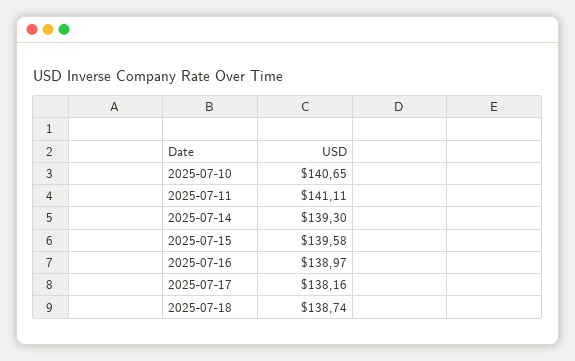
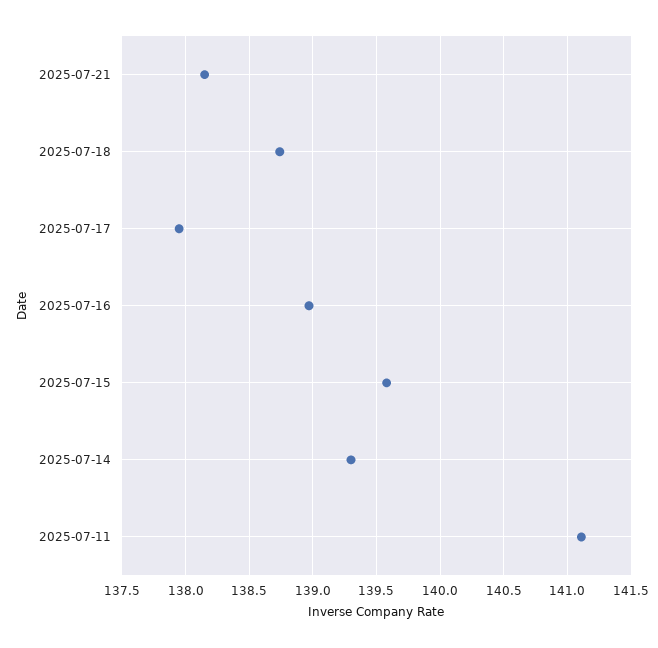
2025-07-10: 140.65 -> none
2025-07-17: 138.16 -> 137.95
2025-07-21: none -> 138.15

